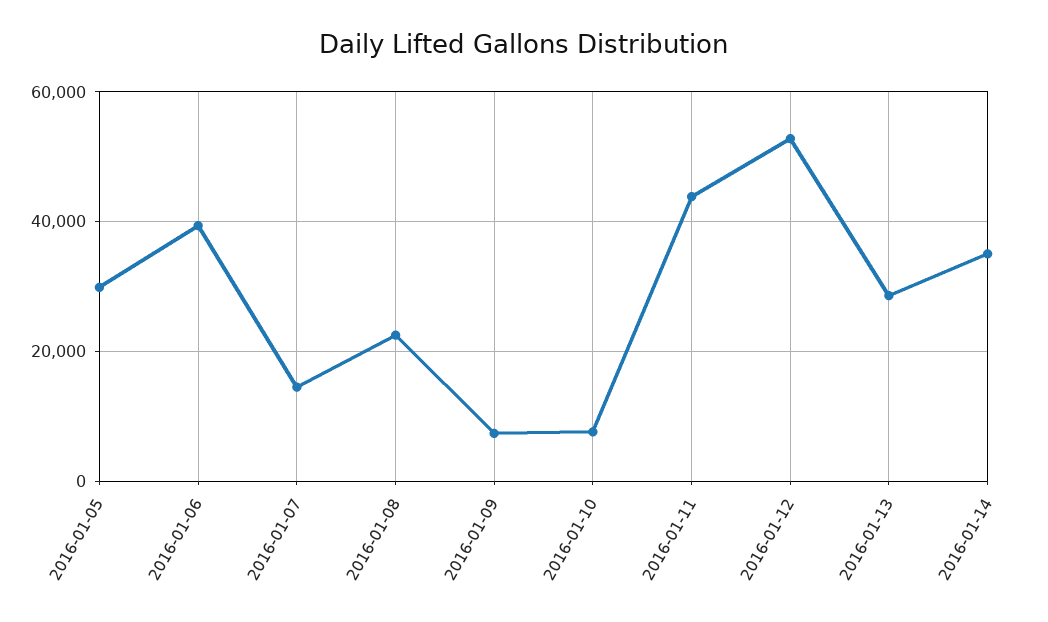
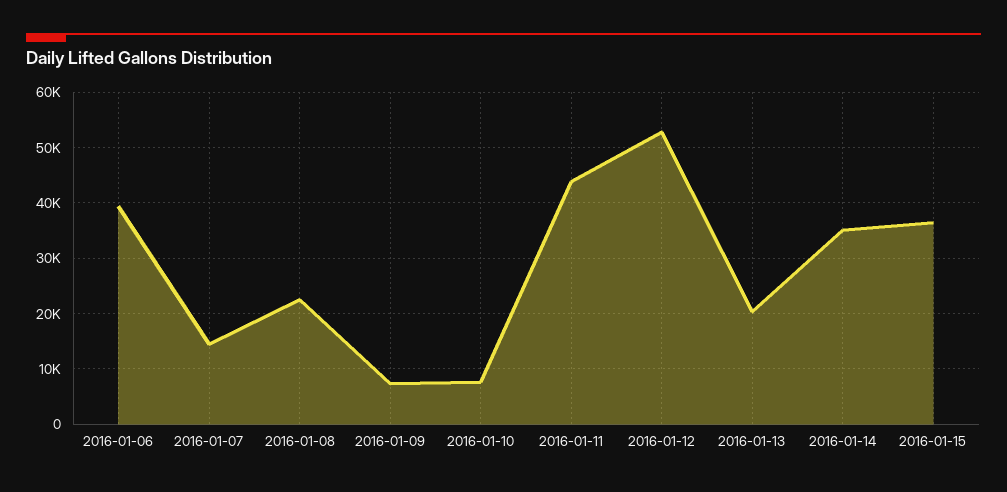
2016-01-05: 30000 -> none
2016-01-13: 28000 -> 20000
2016-01-15: none -> 36000

